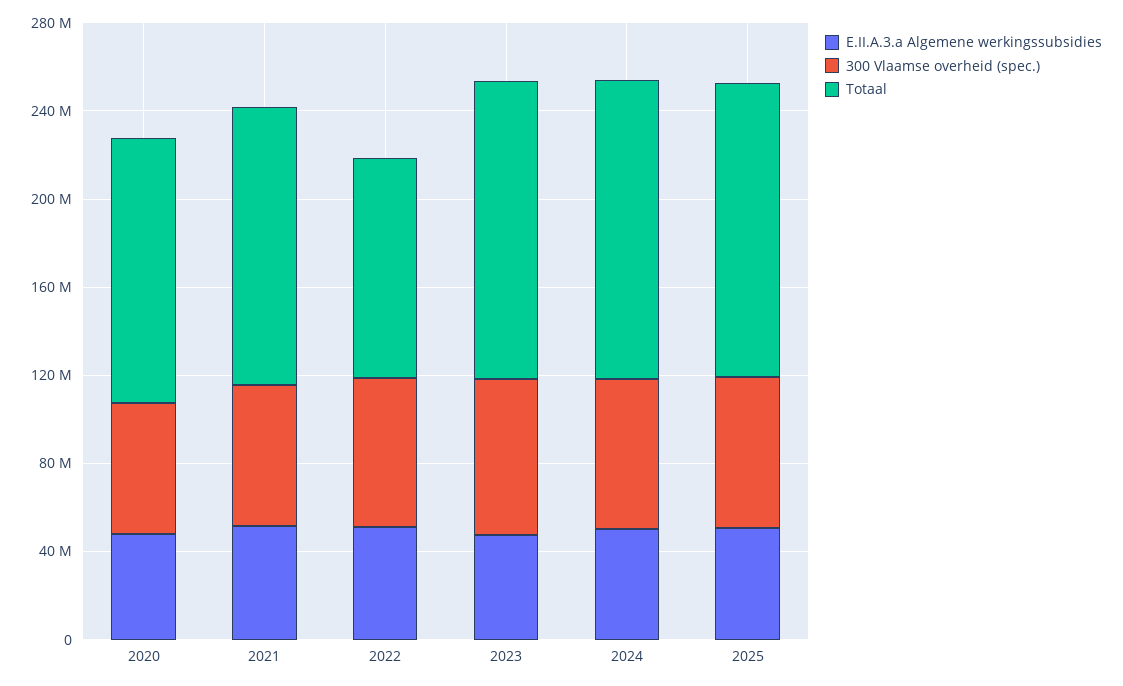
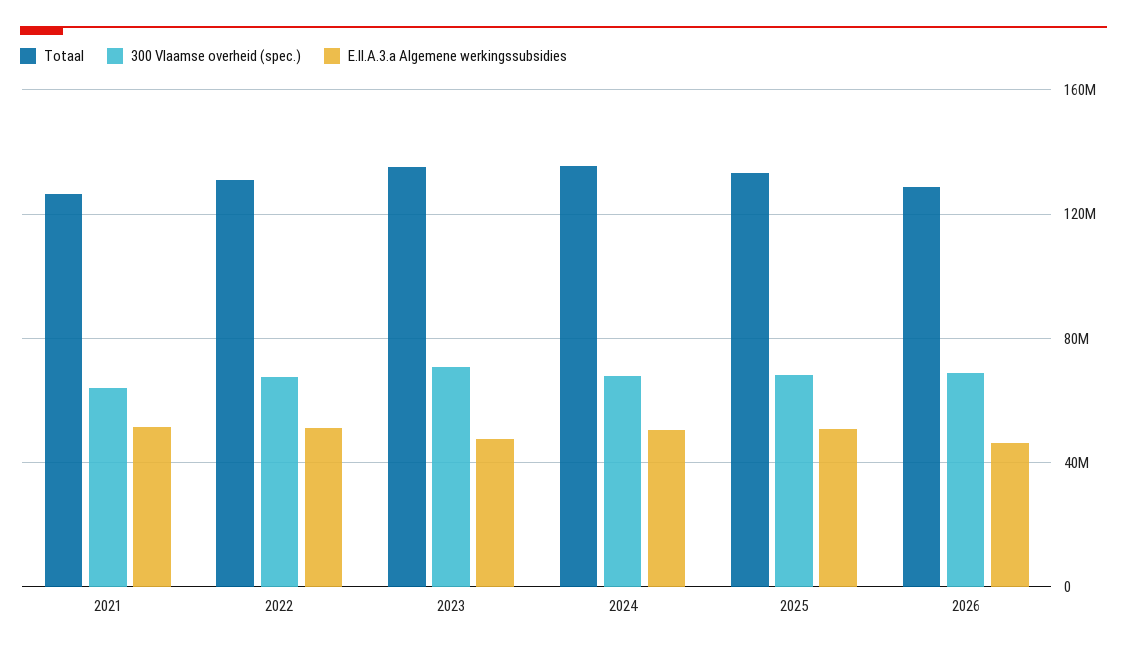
E.II.A.3.a Algemene werkingssubsidies, 2020: 50000000 -> none
300 Vlaamse overheid (spec.), 2020: 60000000 -> none
Totaal, 2020: 120000000 -> none
Totaal, 2022: 100000000 -> 130000000
Totaal, 2026: none -> 130000000
300 Vlaamse overheid (spec.), 2026: none -> 70000000
E.II.A.3.a Algemene werkingssubsidies, 2026: none -> 45000000

